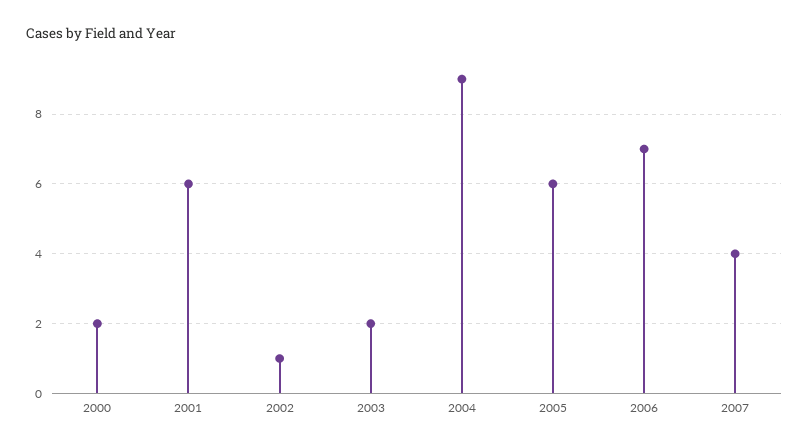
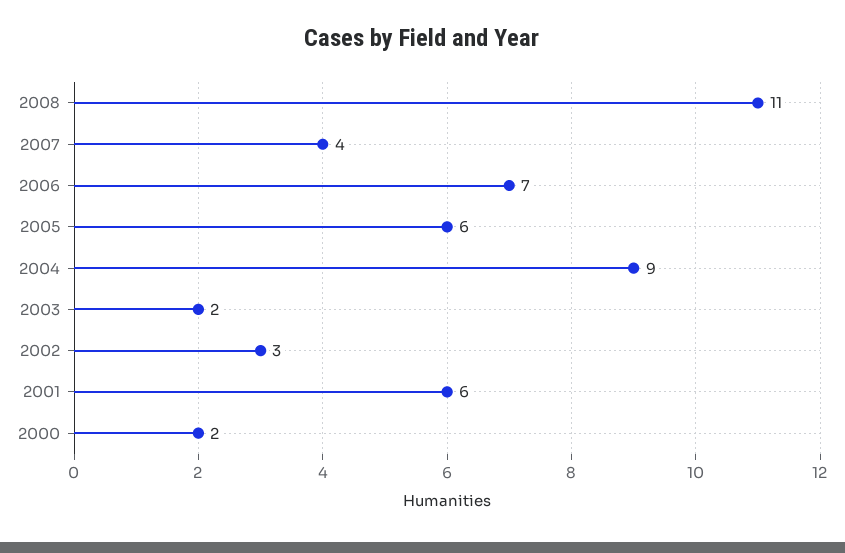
2002: 1 -> 3
2008: none -> 11

